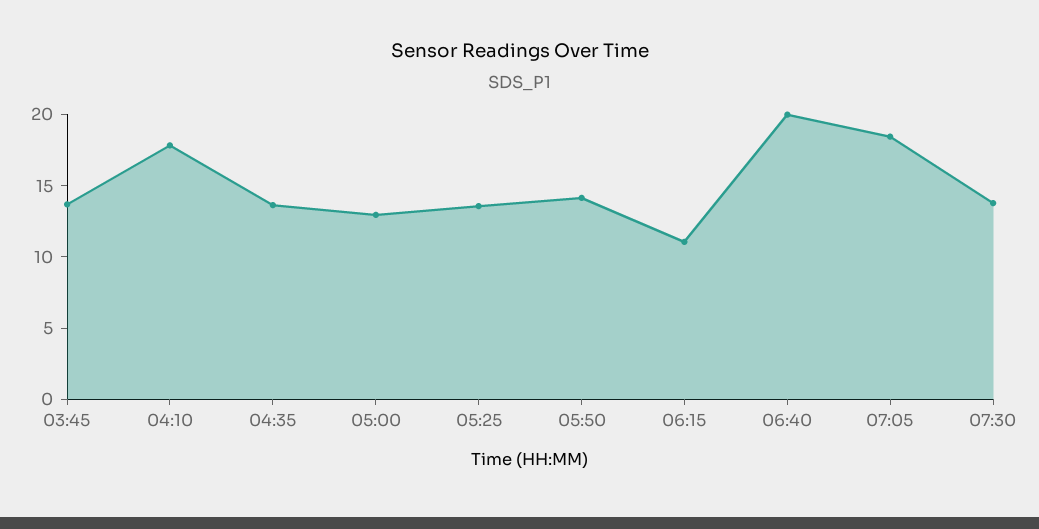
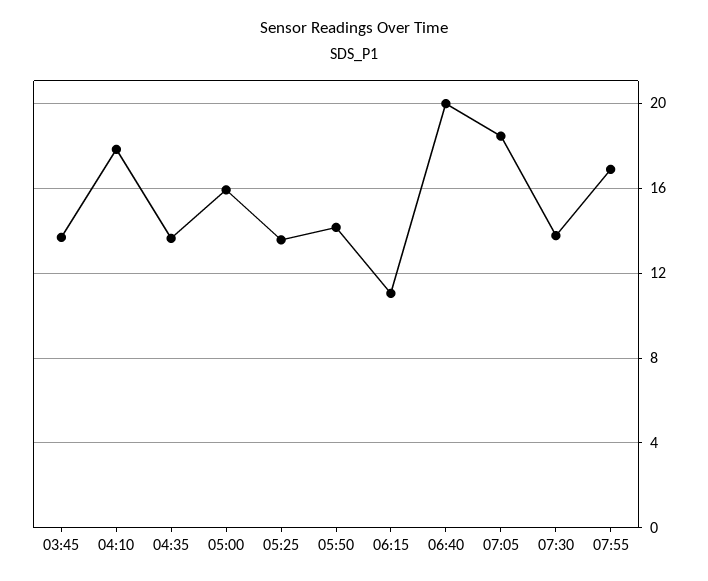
05:00: 13 -> 16
07:55: none -> 17

